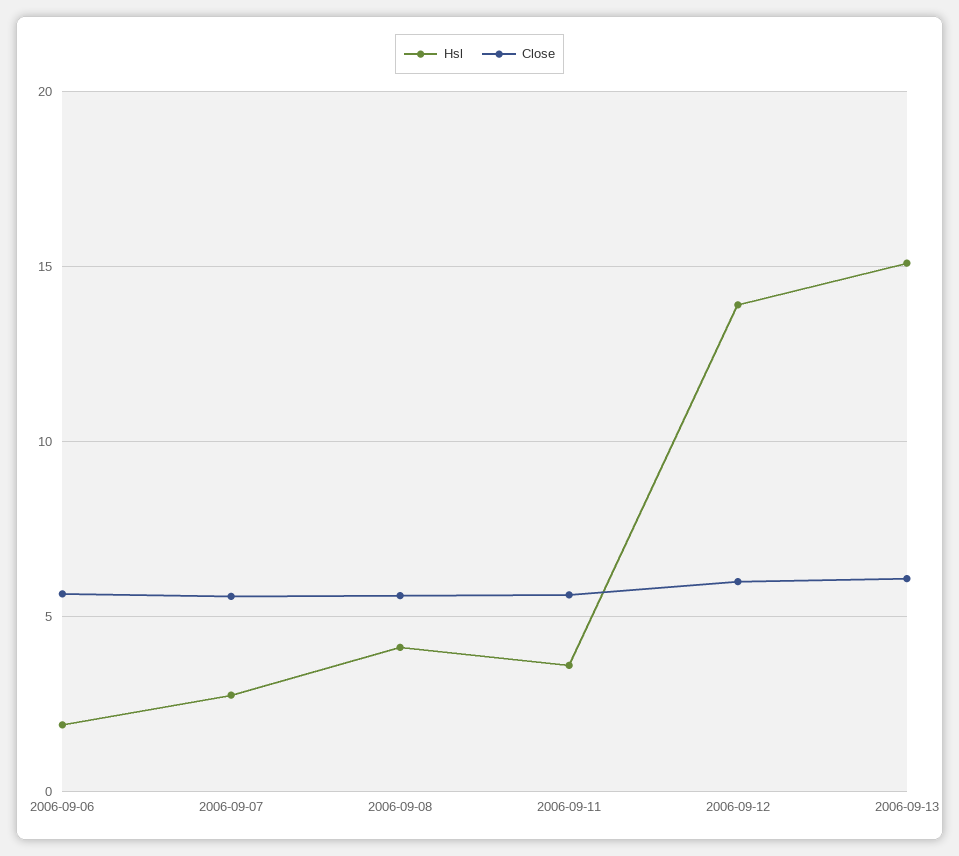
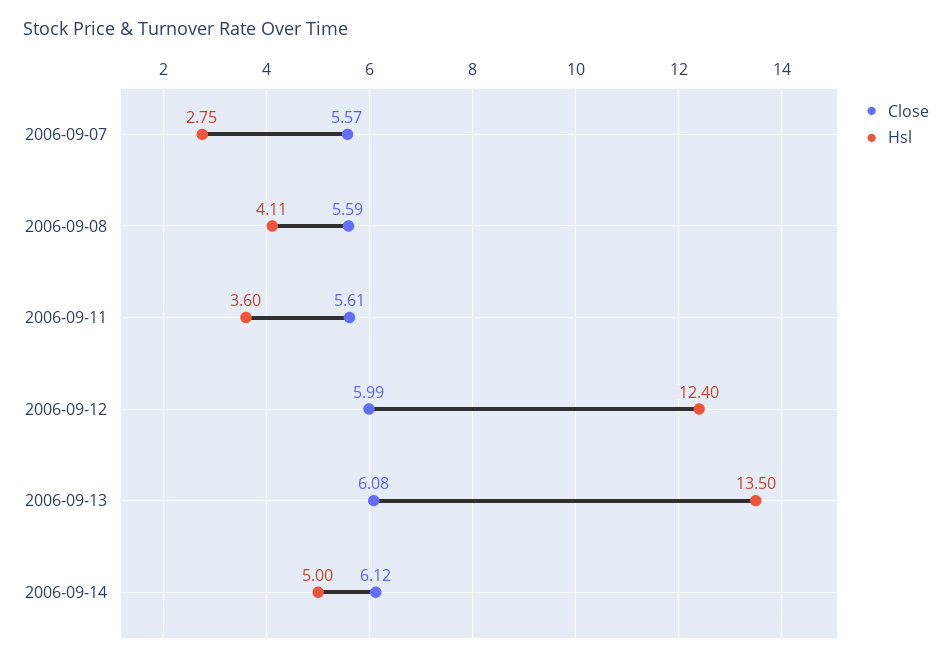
Hsl, 2006-09-06: 2 -> none
Close, 2006-09-06: 5.5 -> none
Hsl, 2006-09-12: 14 -> 12.4
Hsl, 2006-09-13: 15 -> 13.5
Close, 2006-09-14: none -> 6.12
Hsl, 2006-09-14: none -> 5

